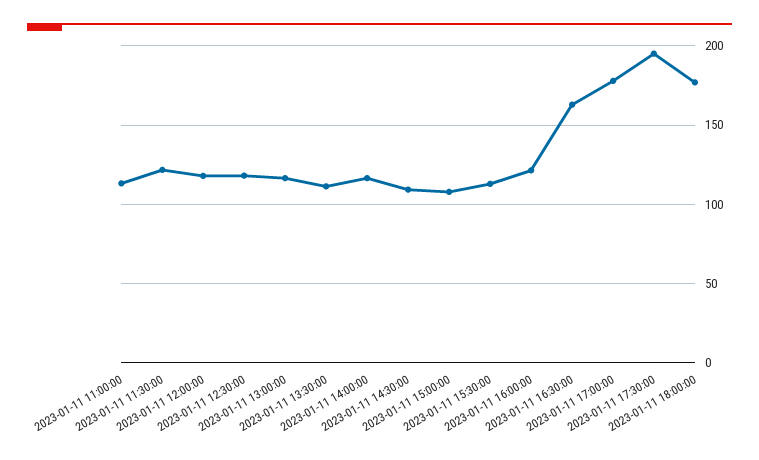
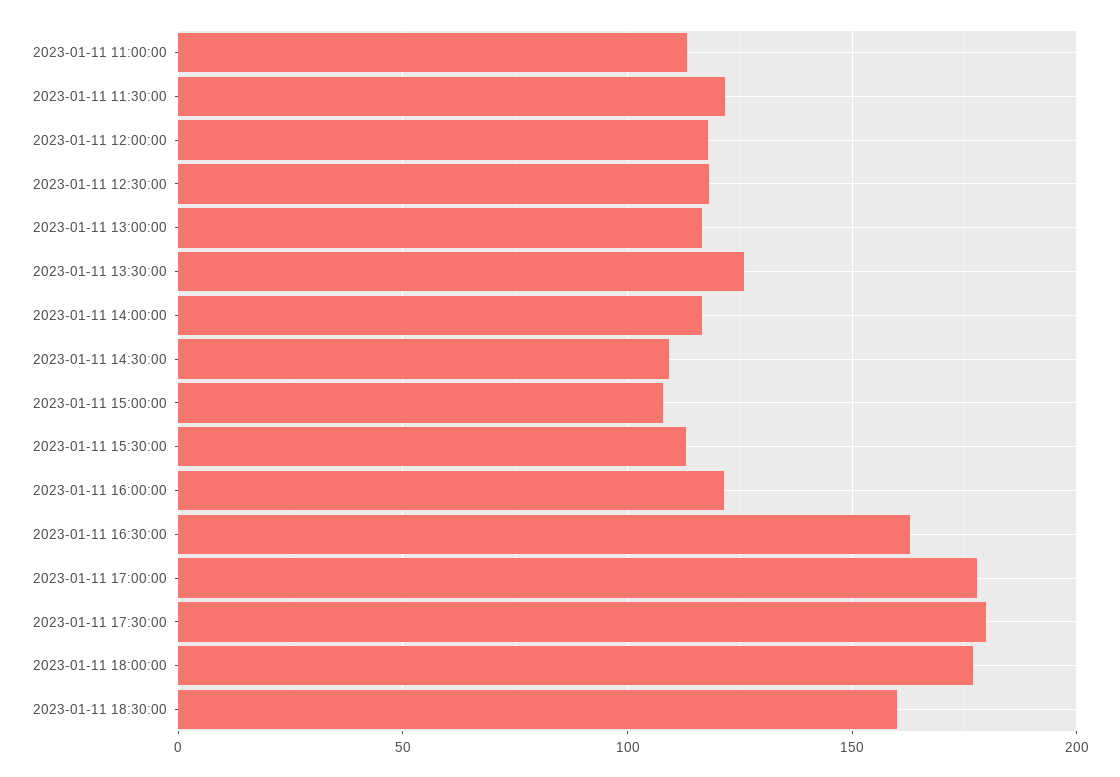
2023-01-11 13:30:00: 110 -> 125
2023-01-11 17:30:00: 195 -> 180
2023-01-11 18:30:00: none -> 160

